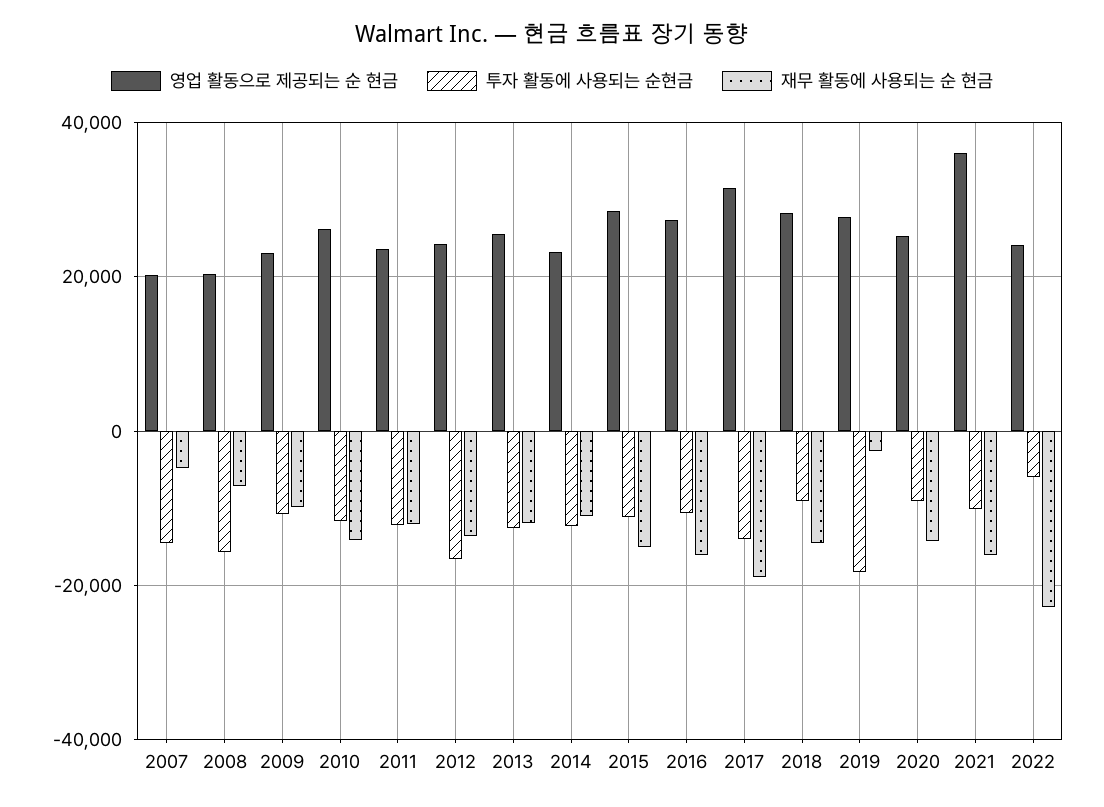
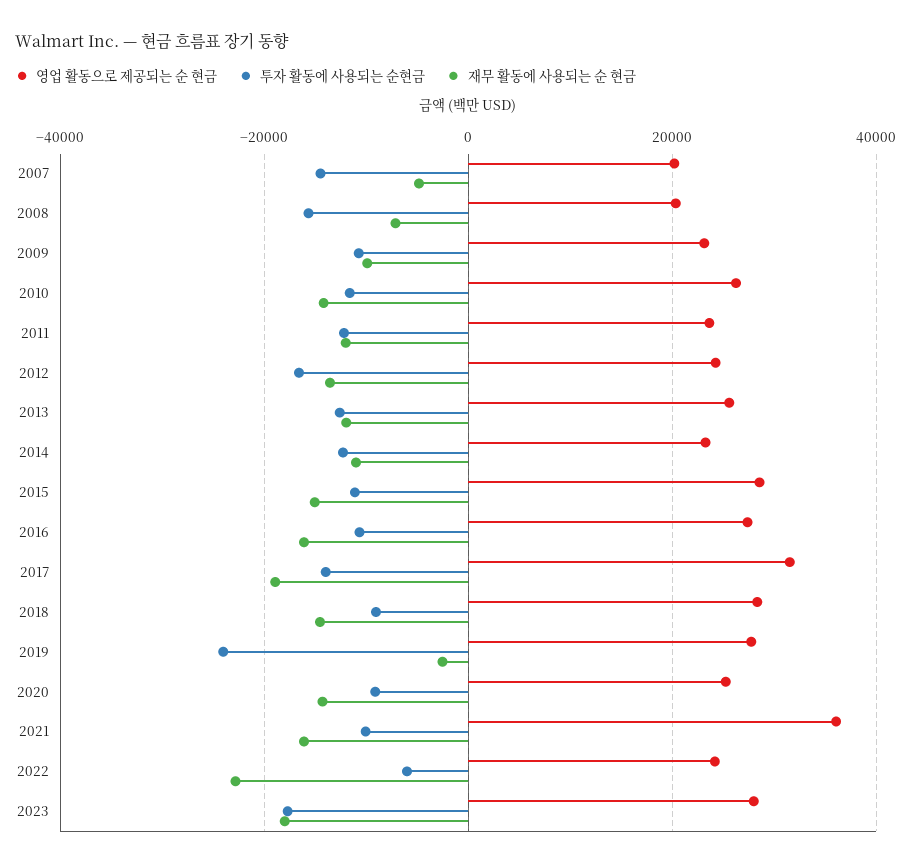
투자 활동에 사용되는 순현금, 2019: -18000 -> -24000
영업 활동으로 제공되는 순 현금, 2023: none -> 28000
투자 활동에 사용되는 순현금, 2023: none -> -18000
재무 활동에 사용되는 순 현금, 2023: none -> -18000

